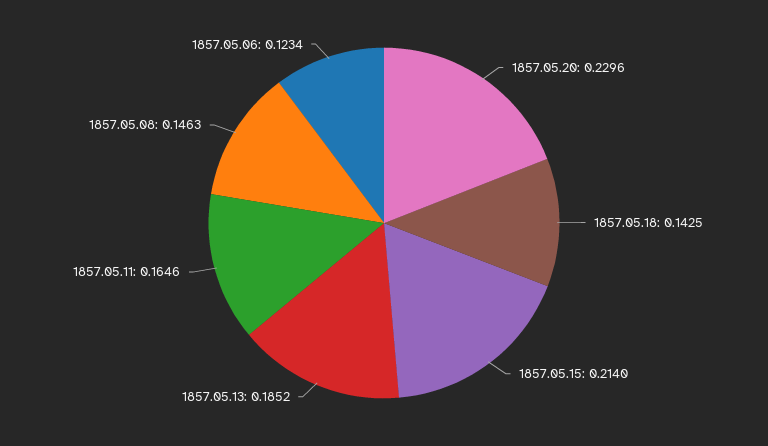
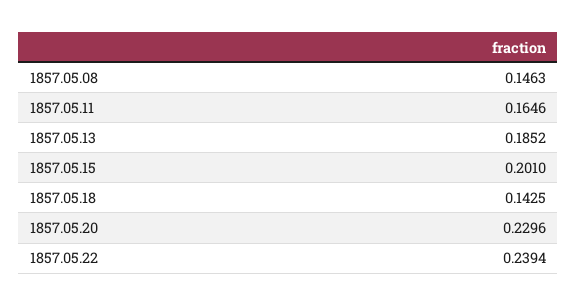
1857.05.15: 0.214 -> 0.201
1857.05.06: 0.1234 -> none
1857.05.22: none -> 0.2394

